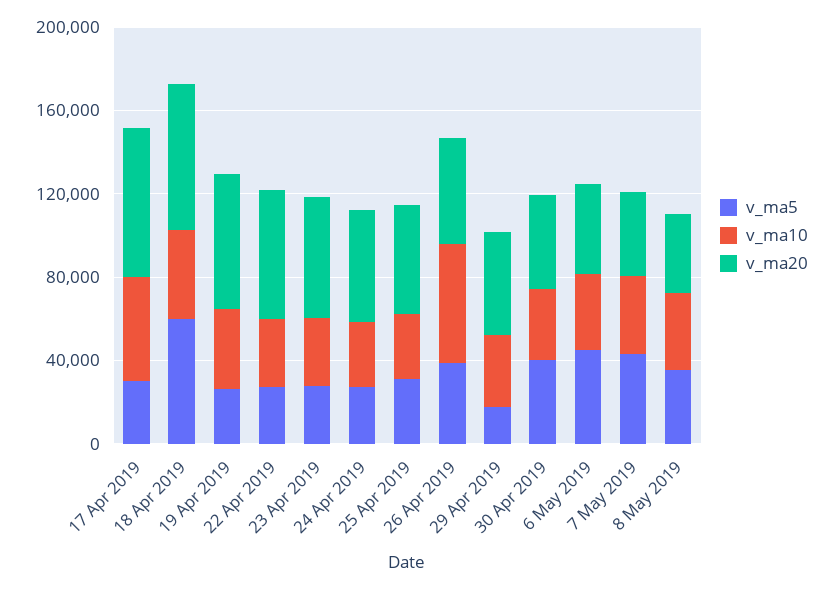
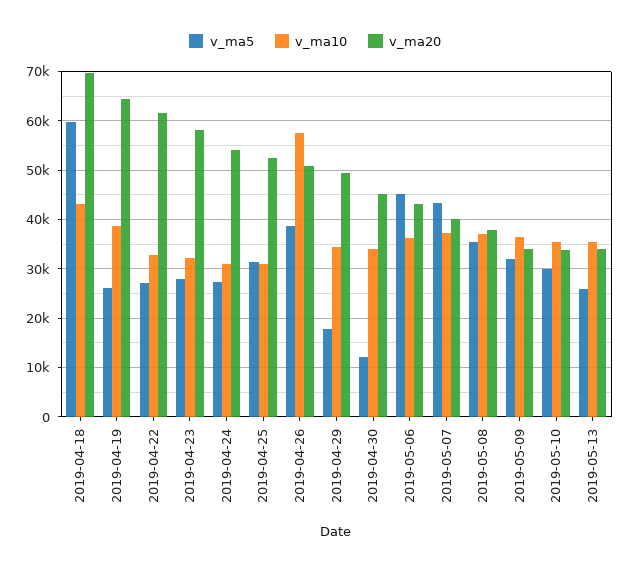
v_ma5, 17 Apr 2019: 30000 -> none
v_ma10, 17 Apr 2019: 50000 -> none
v_ma20, 17 Apr 2019: 70000 -> none
v_ma5, 30 Apr 2019: 40000 -> 12000
v_ma5, 2019-05-09: none -> 32000
v_ma10, 2019-05-09: none -> 36000
v_ma20, 2019-05-09: none -> 34000
v_ma5, 2019-05-10: none -> 30000
v_ma10, 2019-05-10: none -> 36000
v_ma20, 2019-05-10: none -> 34000
v_ma5, 2019-05-13: none -> 26000
v_ma10, 2019-05-13: none -> 36000
v_ma20, 2019-05-13: none -> 34000

